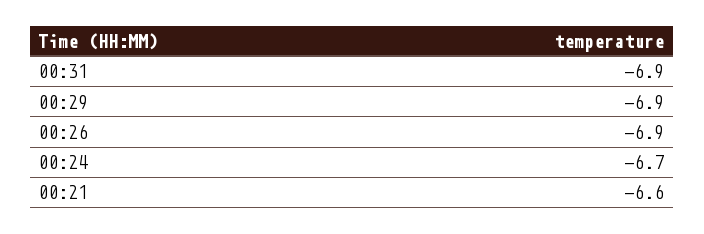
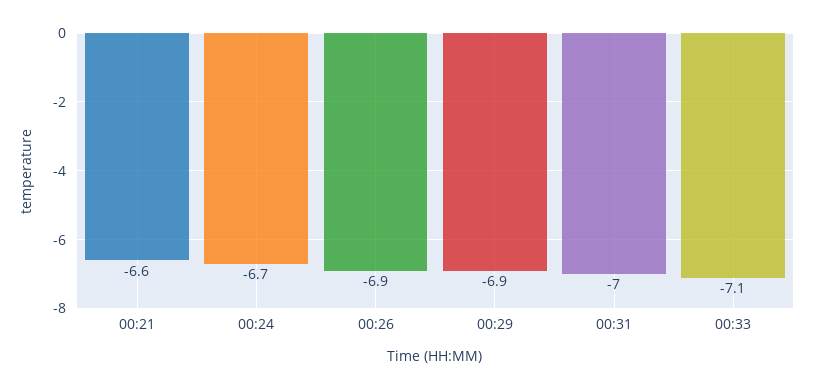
00:31: -6.9 -> -7
00:33: none -> -7.1

